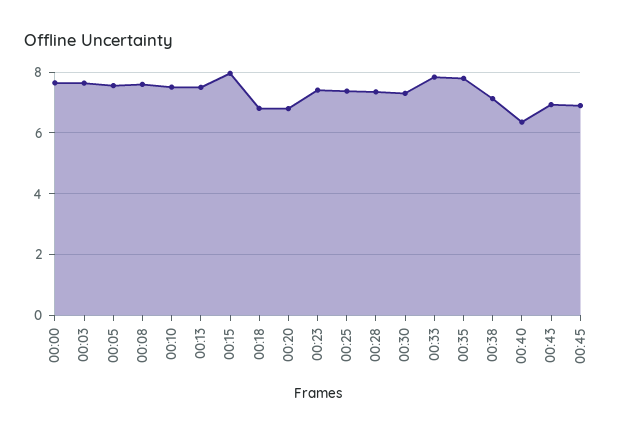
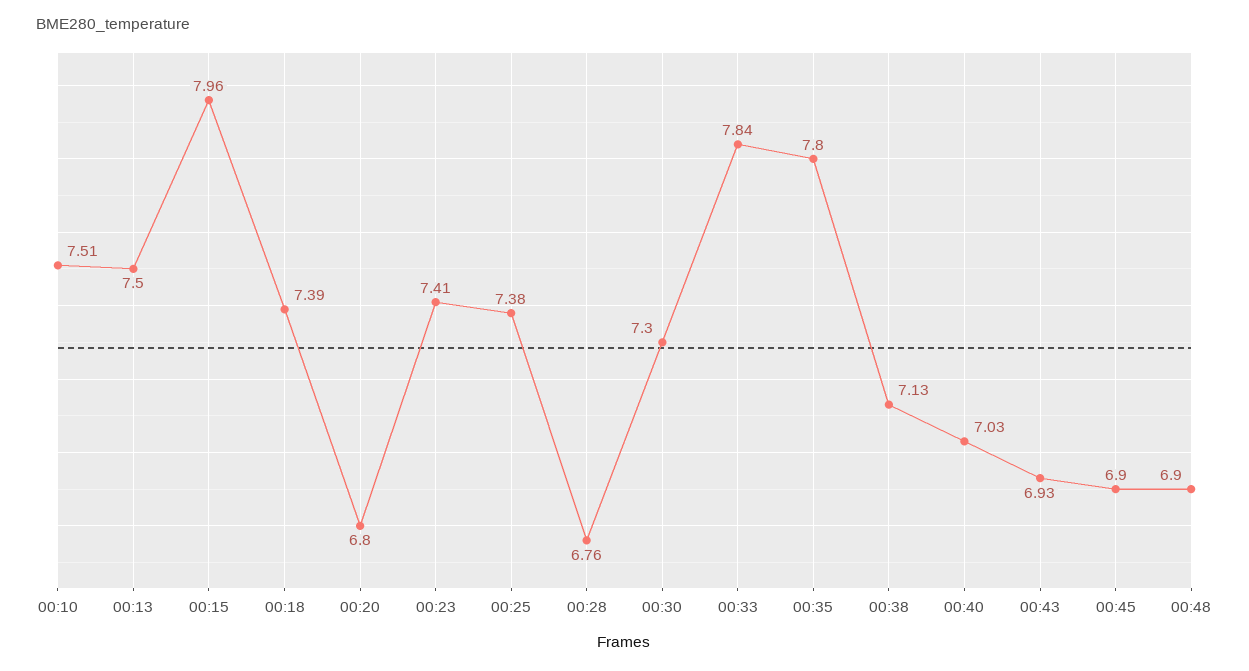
00:00: 7.6 -> none
00:03: 7.6 -> none
00:05: 7.6 -> none
00:08: 7.6 -> none
00:18: 6.8 -> 7.39
00:28: 7.4 -> 6.76
00:40: 6.4 -> 7.03
00:48: none -> 6.9

